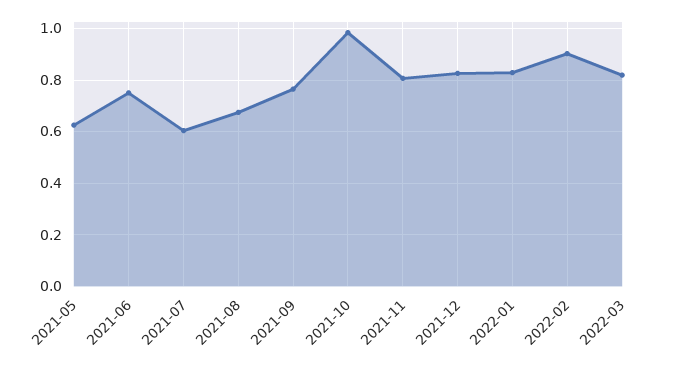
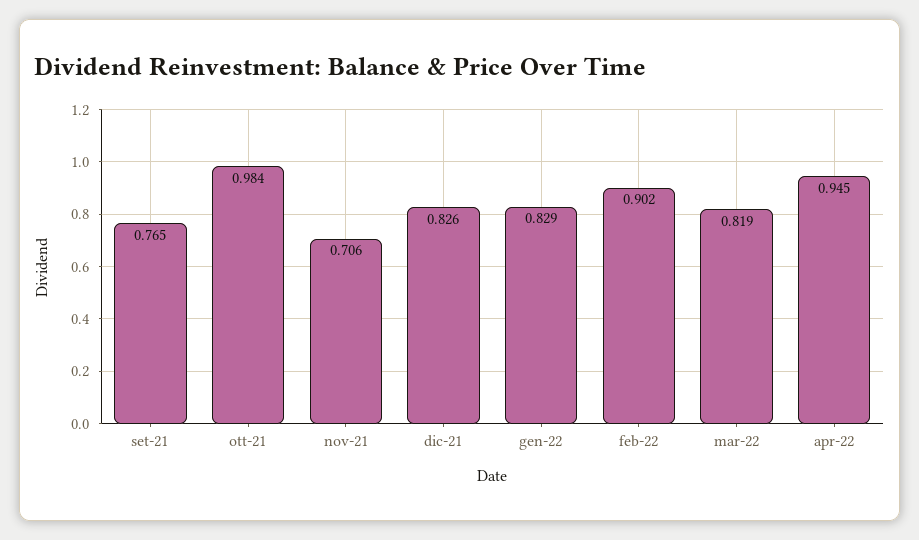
2021-05: 0.625 -> none
2021-06: 0.75 -> none
2021-07: 0.6 -> none
2021-08: 0.675 -> none
2021-11: 0.8 -> 0.706
apr-22: none -> 0.945

